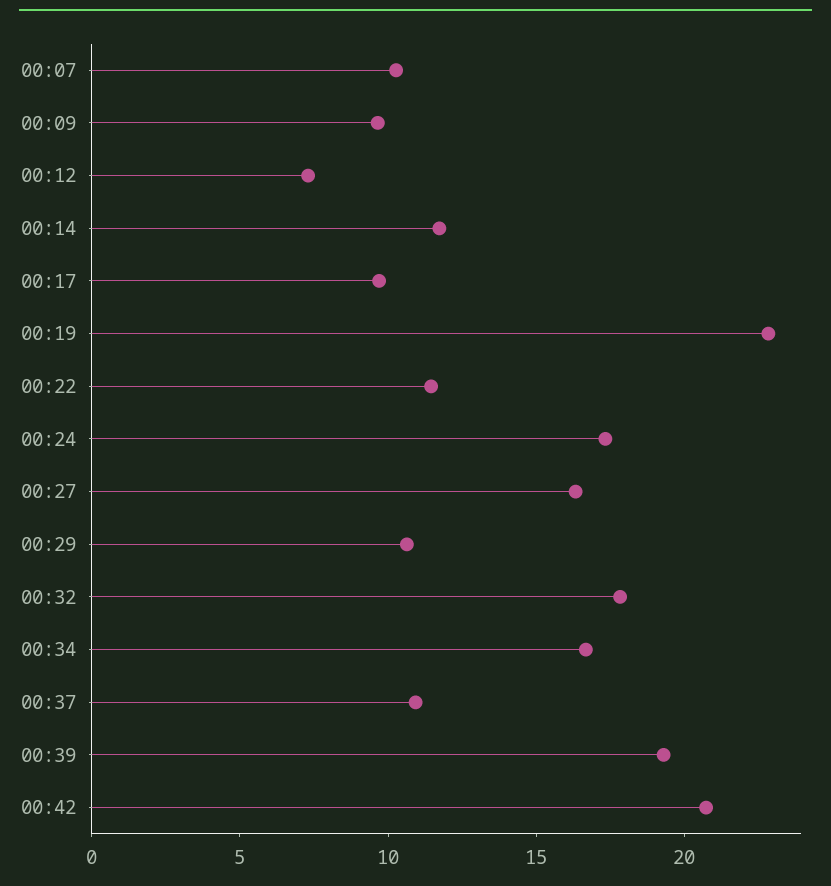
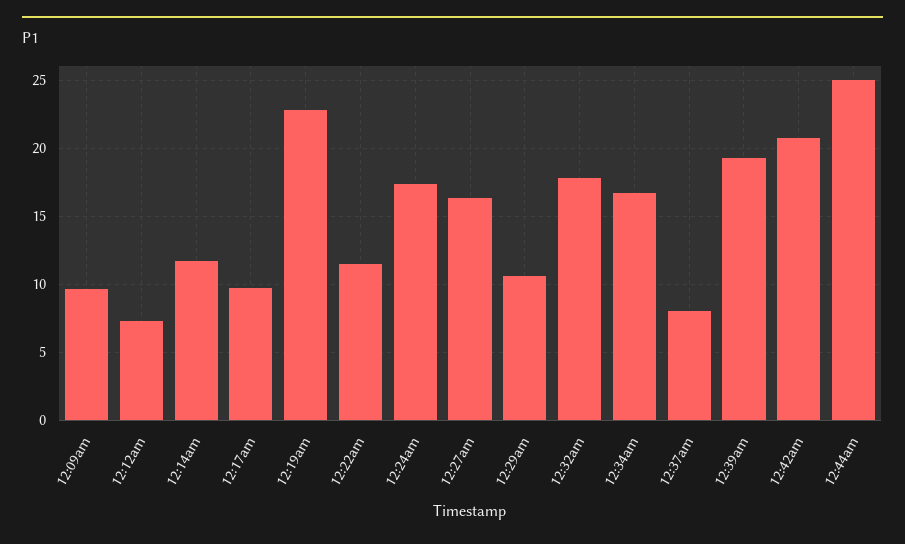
00:07: 10 -> none
00:37: 11 -> 8
12:44am: none -> 25

